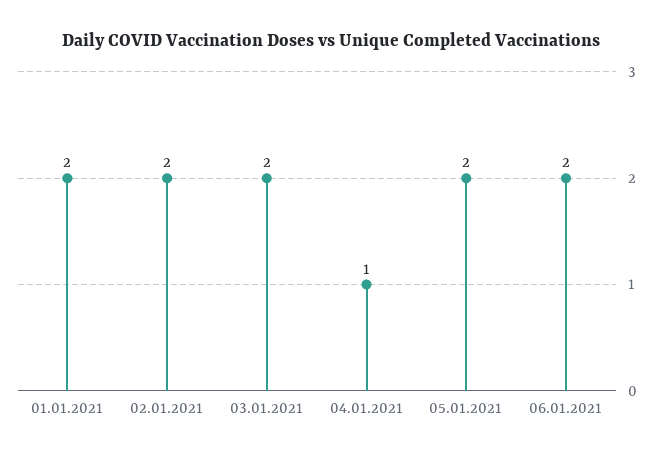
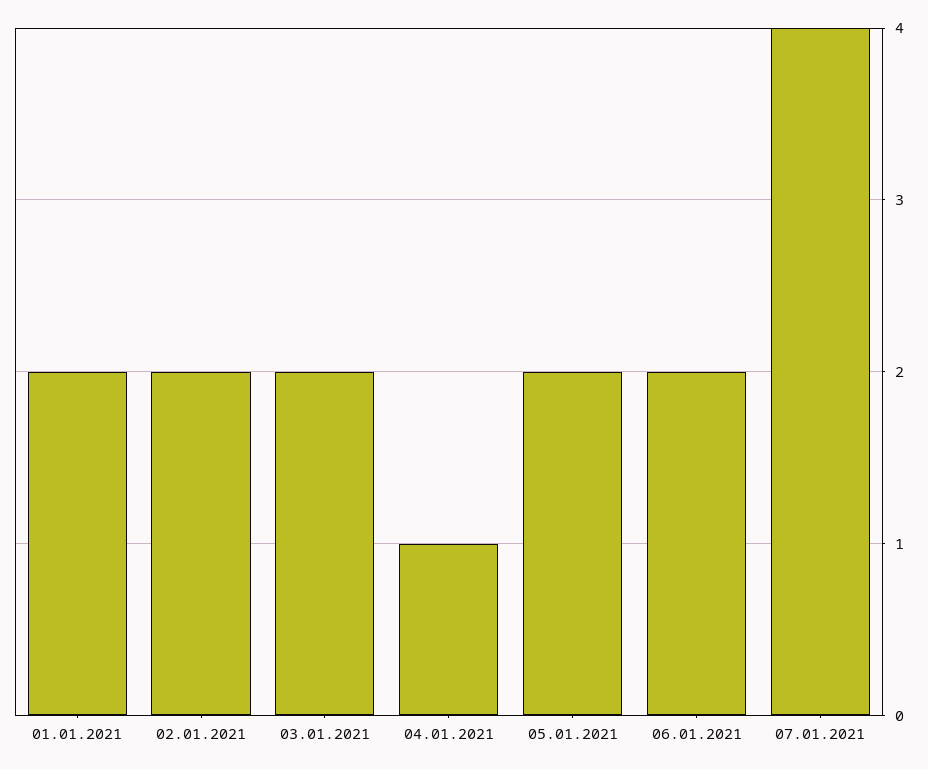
07.01.2021: none -> 4

